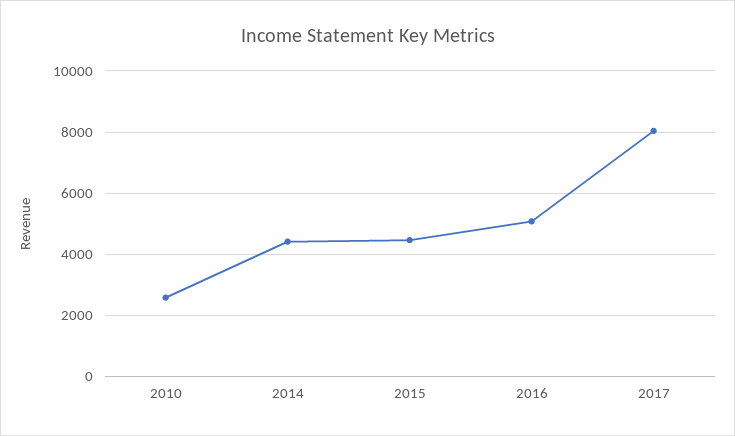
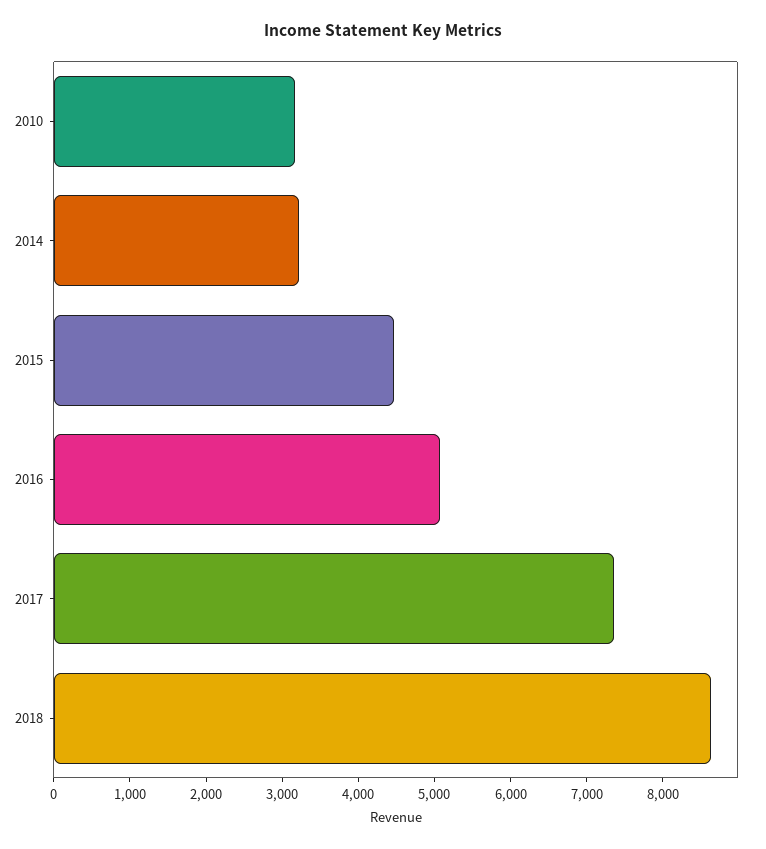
2010: 2600 -> 3200
2014: 4400 -> 3200
2017: 8000 -> 7400
2018: none -> 8600

